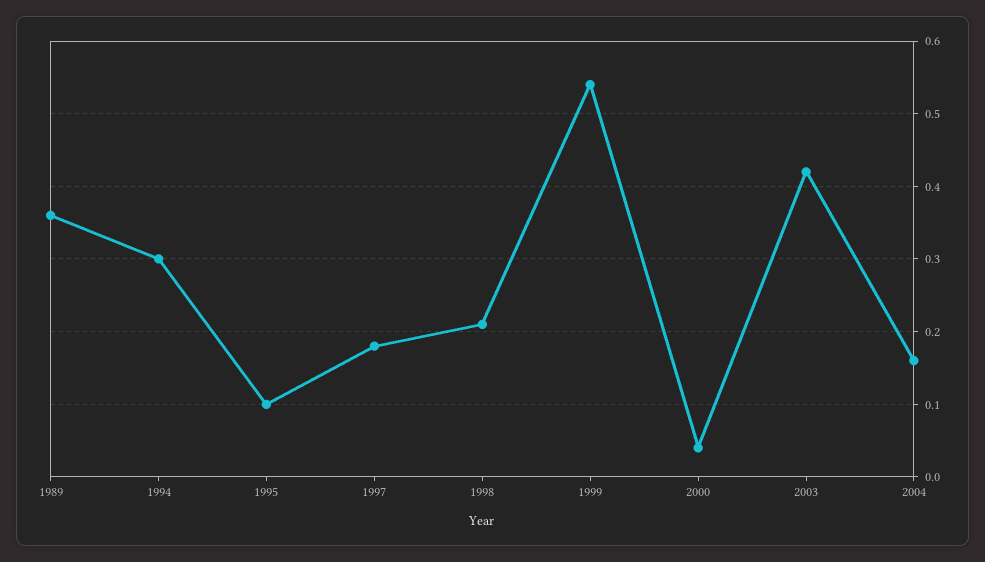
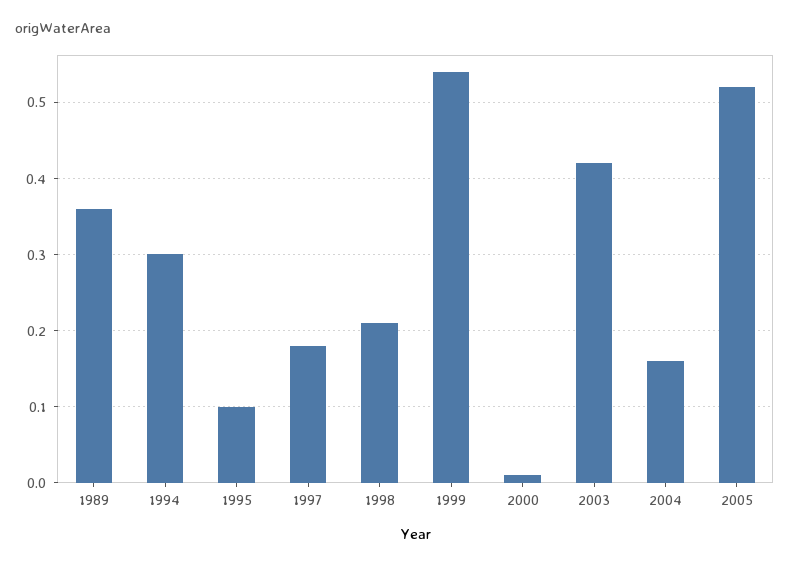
2000: 0.04 -> 0.01
2005: none -> 0.52

